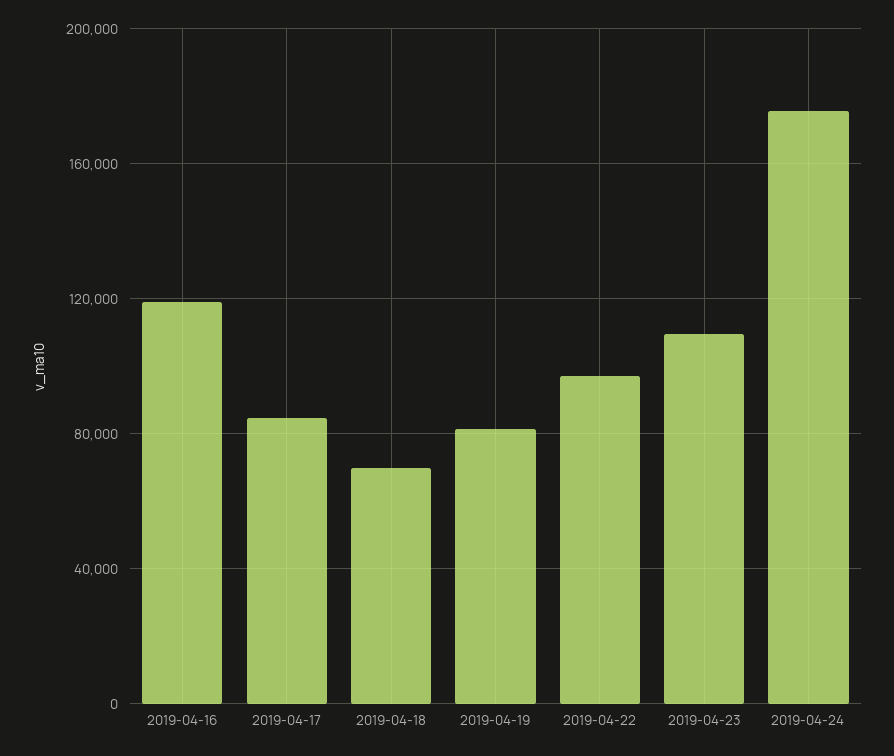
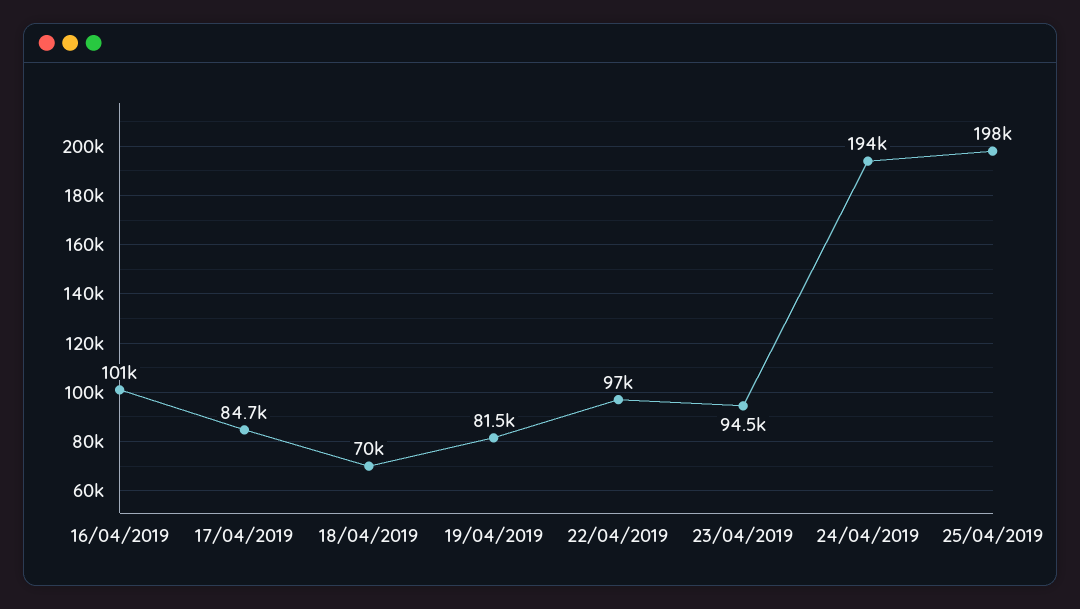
2019-04-16: 120000 -> 101000
2019-04-23: 110000 -> 94500
2019-04-24: 175000 -> 194000
25/04/2019: none -> 198000

